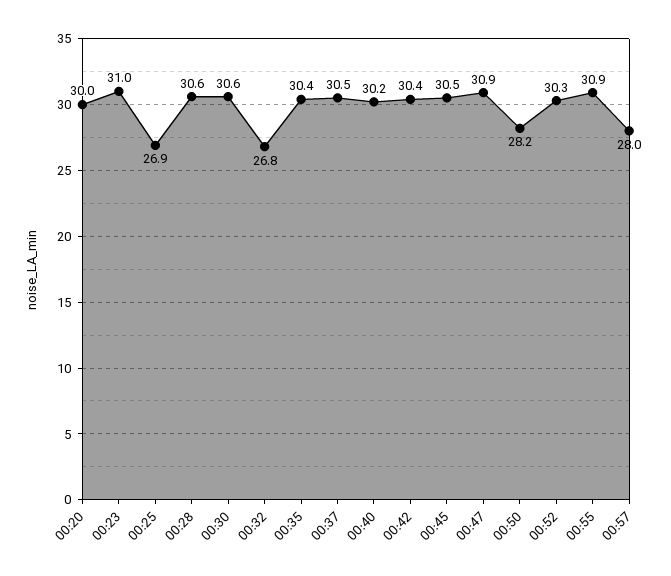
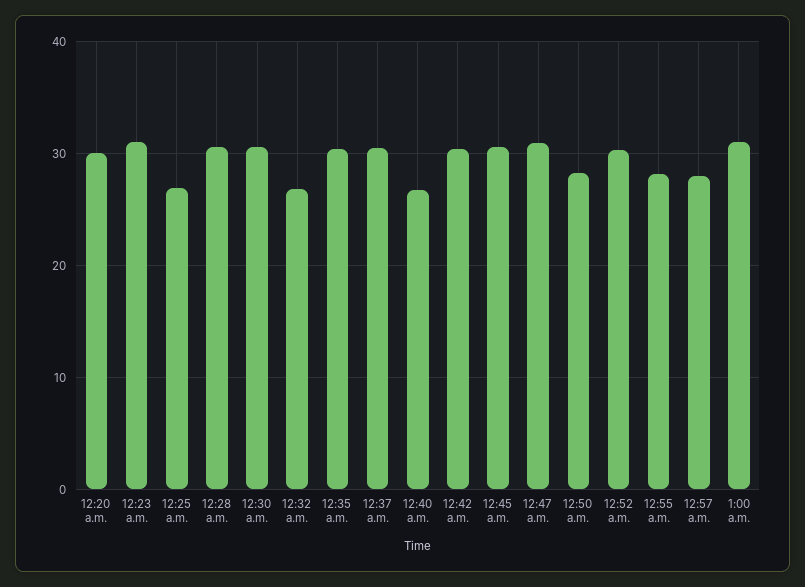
00:40: 30.2 -> 27
00:55: 30.9 -> 28
1:00 a.m.: none -> 31

